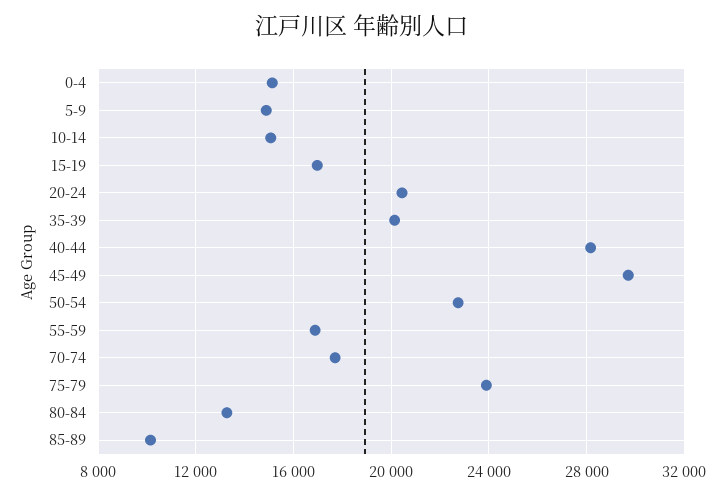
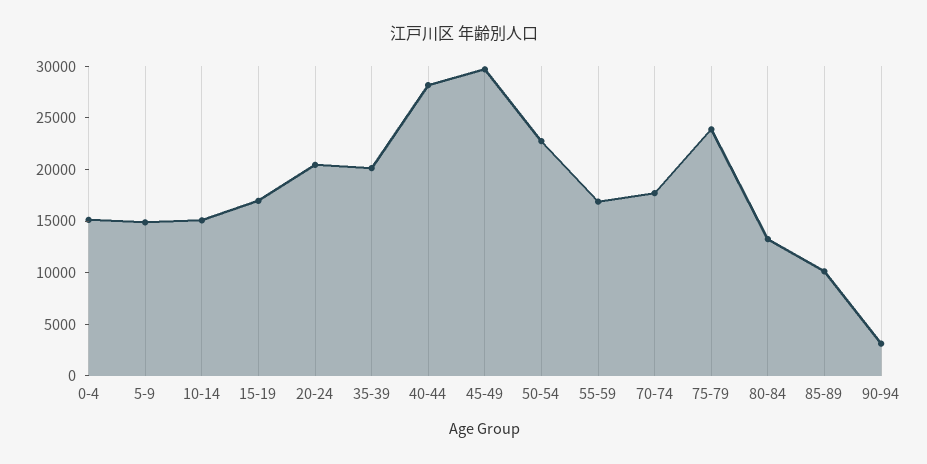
90-94: none -> 3000

